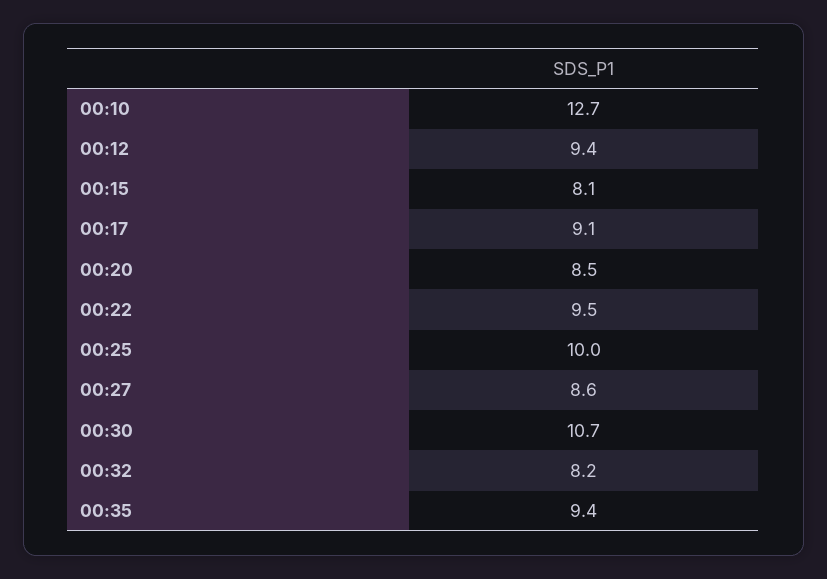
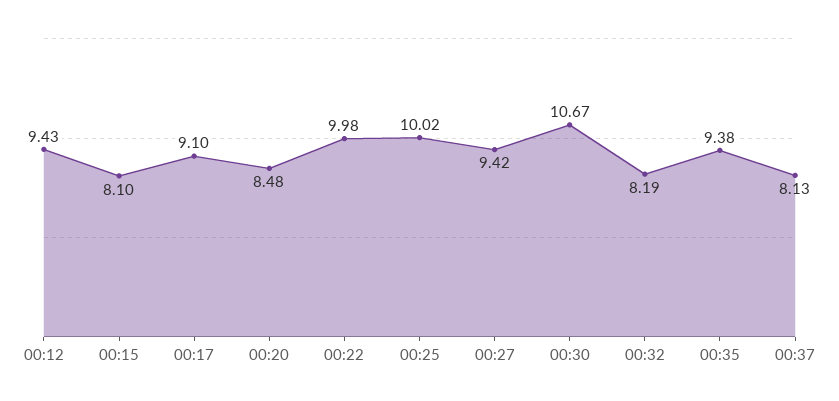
00:10: 12.7 -> none
00:22: 9.5 -> 9.98
00:27: 8.6 -> 9.42
00:37: none -> 8.13

